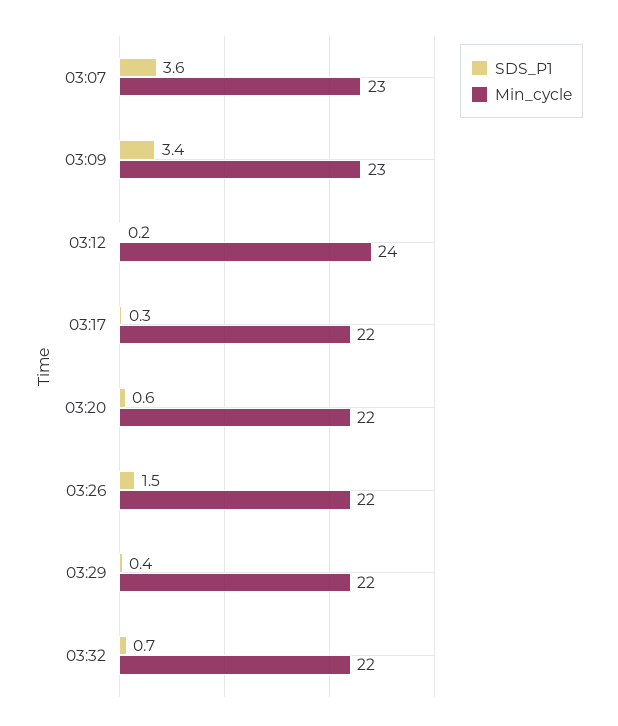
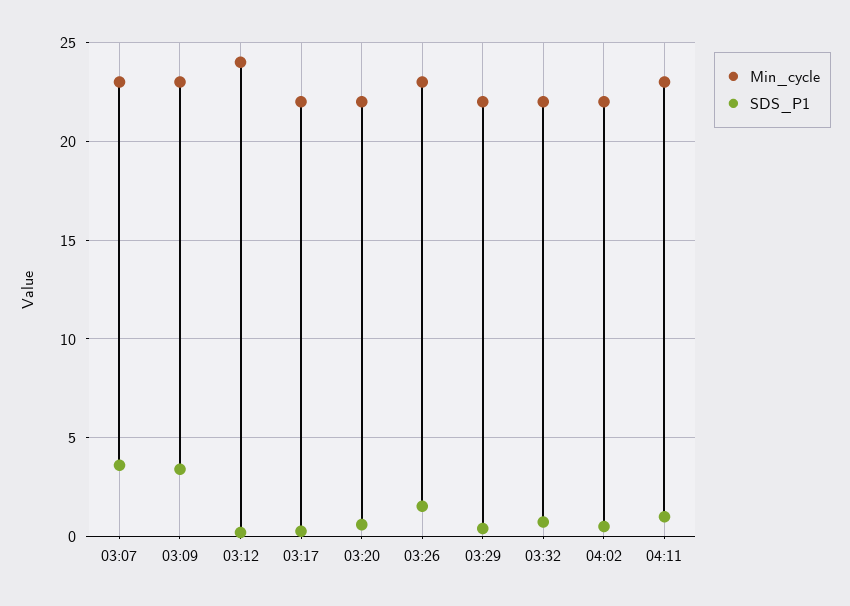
Min_cycle, 03:26: 22 -> 23
Min_cycle, 04:02: none -> 22
SDS_P1, 04:02: none -> 0.5
Min_cycle, 04:11: none -> 23
SDS_P1, 04:11: none -> 1

